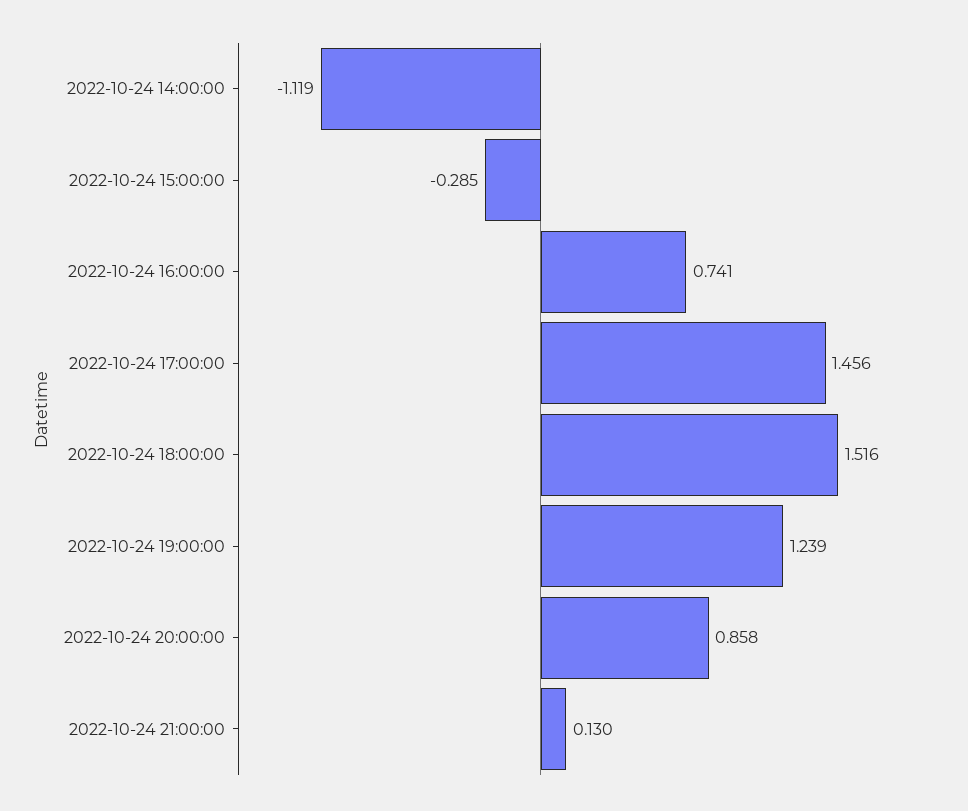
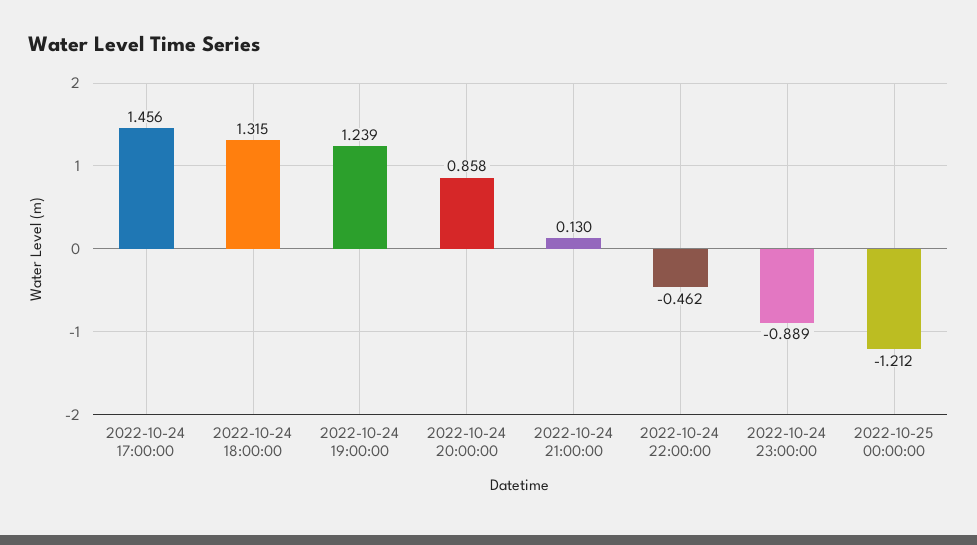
2022-10-24 14:00:00: -1.119 -> none
2022-10-24 15:00:00: -0.285 -> none
2022-10-24 16:00:00: 0.741 -> none
2022-10-24 18:00:00: 1.516 -> 1.315
2022-10-24 22:00:00: none -> -0.462
2022-10-24 23:00:00: none -> -0.889
2022-10-25 00:00:00: none -> -1.212

